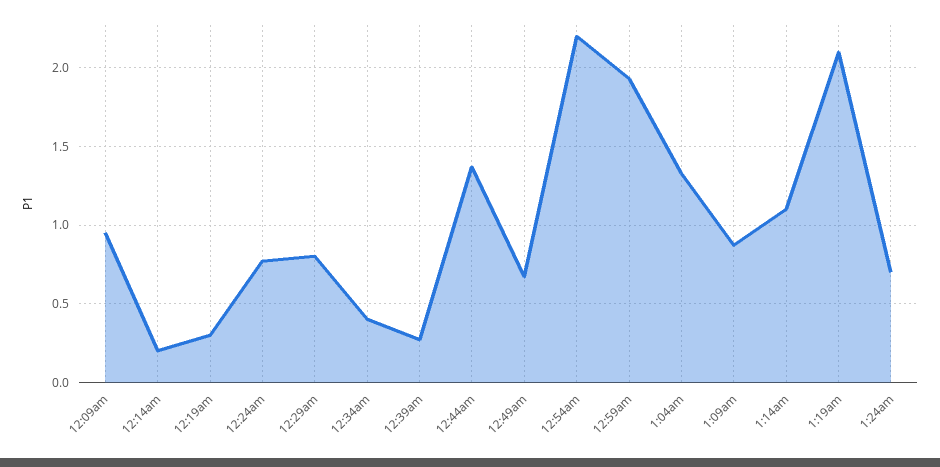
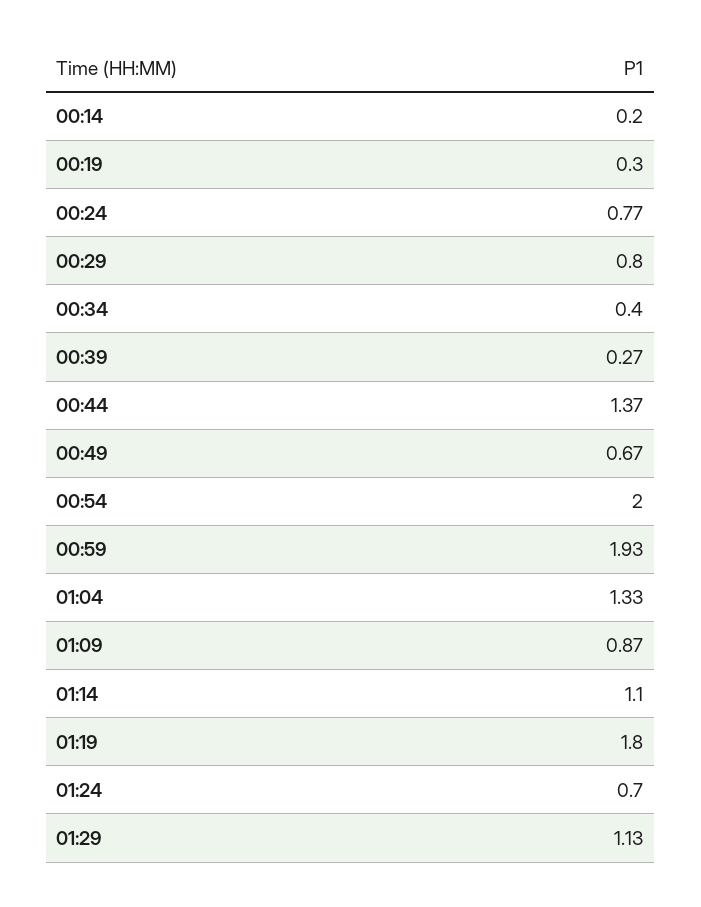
12:09am: 0.95 -> none
12:54am: 2.2 -> 2
1:19am: 2.1 -> 1.8
01:29: none -> 1.13

